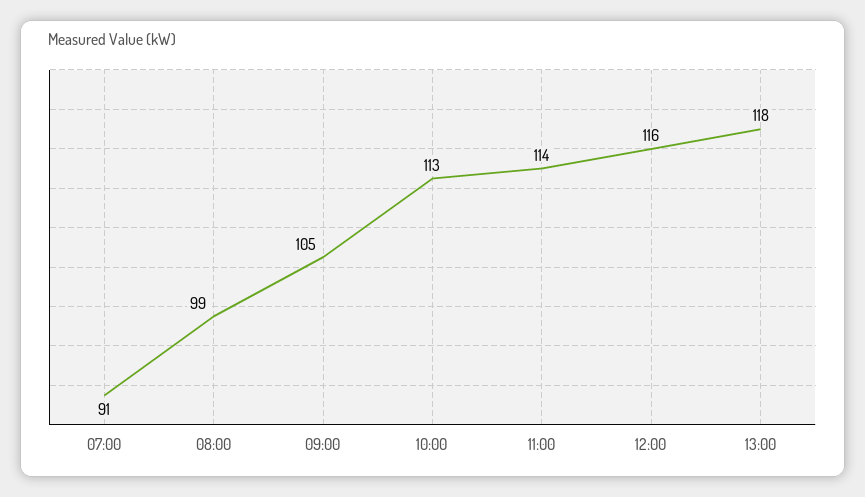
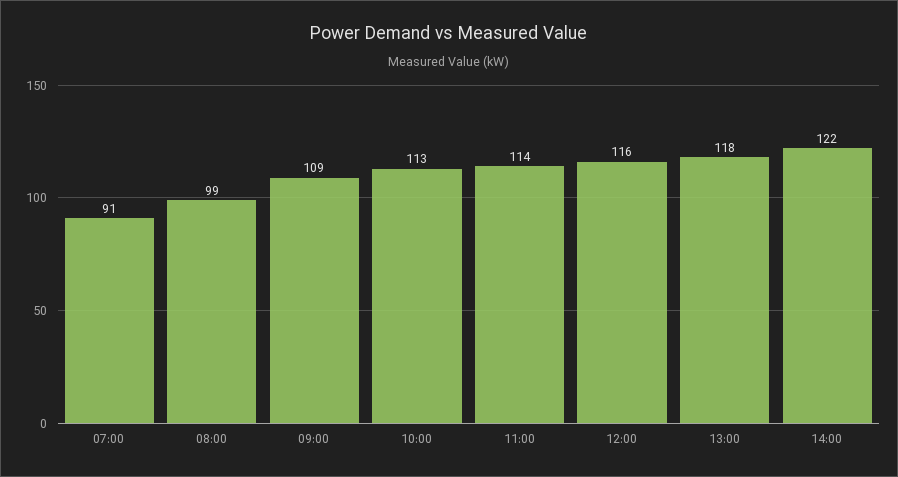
09:00: 105 -> 109
14:00: none -> 122

